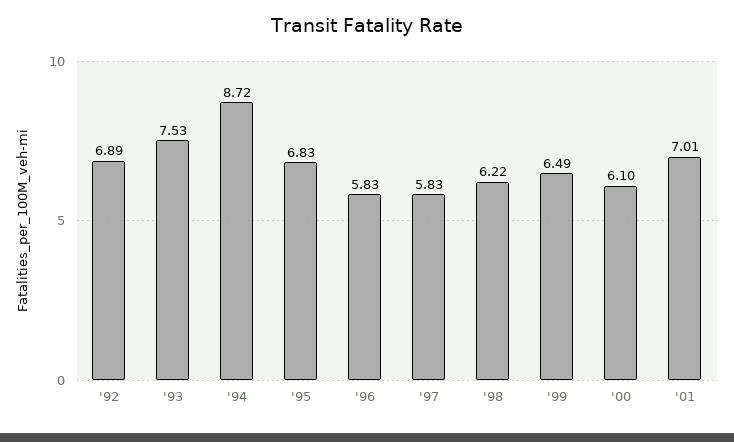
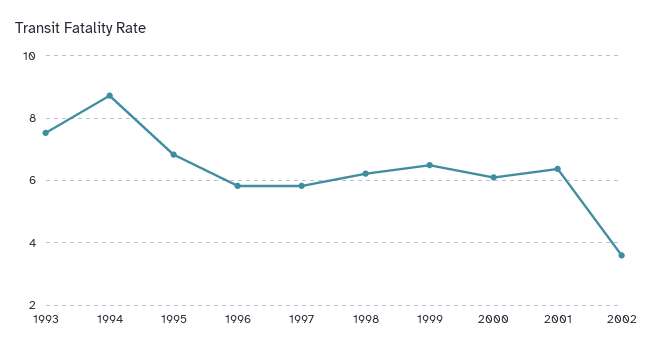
'92: 6.89 -> none
'01: 7.01 -> 6.4
2002: none -> 3.6

